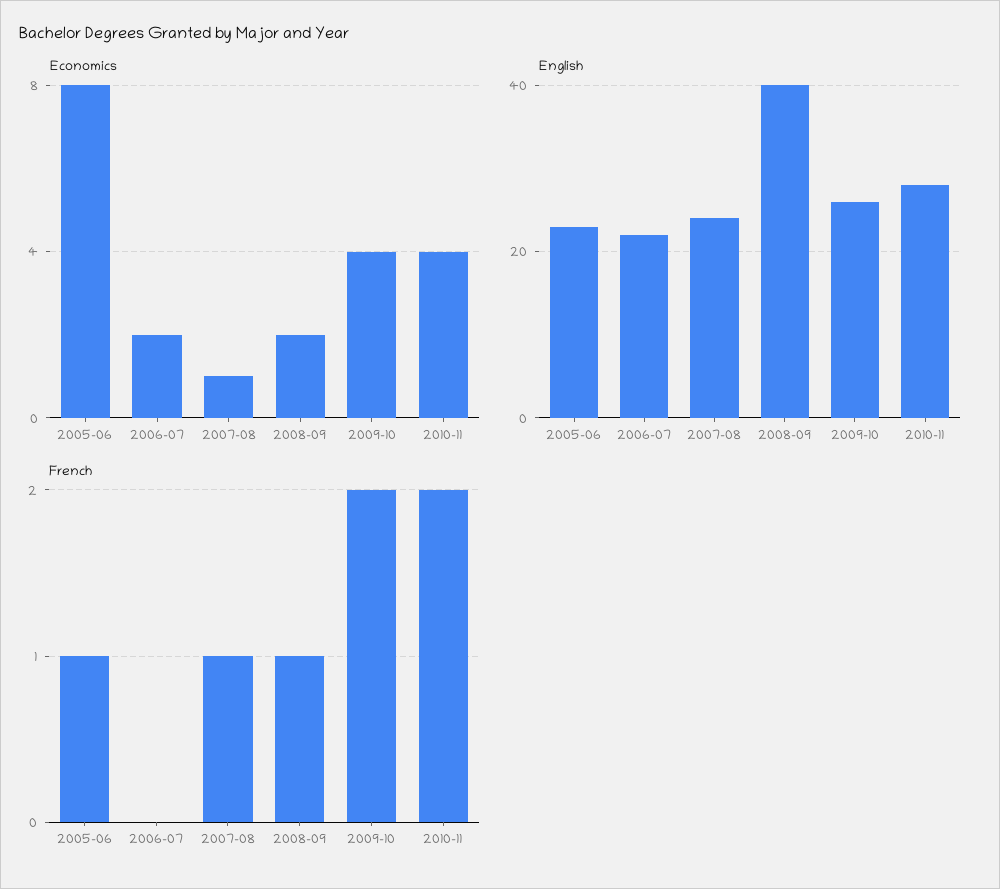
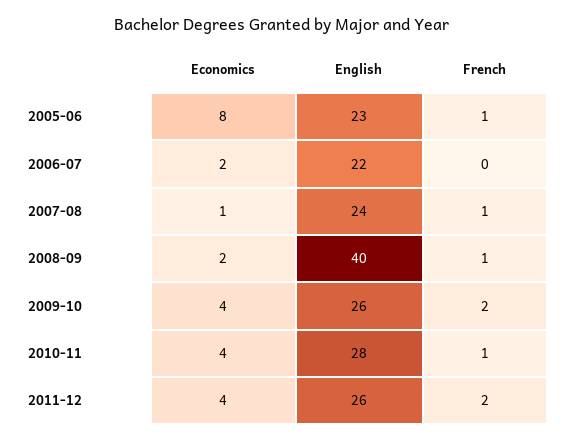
French, 2010-11: 2 -> 1
Economics, 2011-12: none -> 4
English, 2011-12: none -> 26
French, 2011-12: none -> 2

